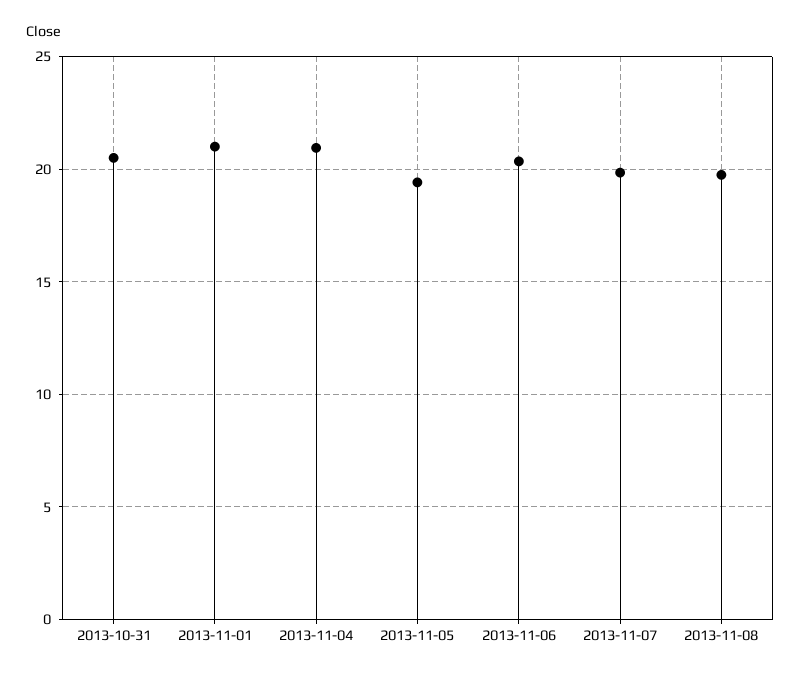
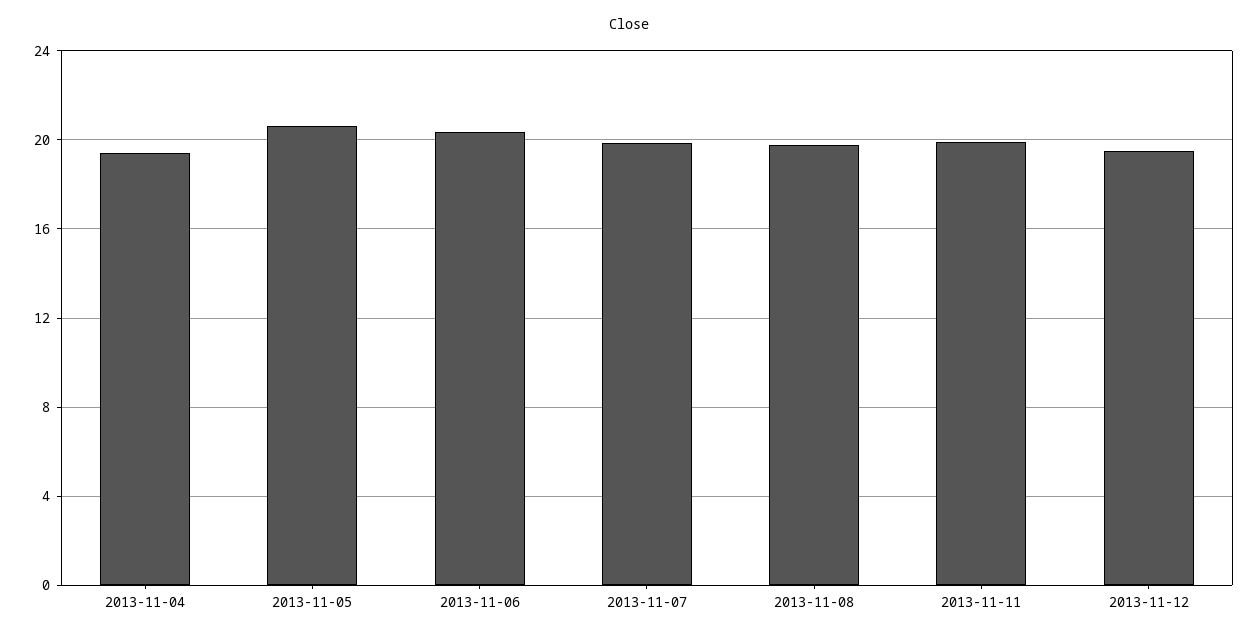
2013-10-31: 20.5 -> none
2013-11-01: 21 -> none
2013-11-04: 21 -> 19.5
2013-11-05: 19.5 -> 20.5
2013-11-11: none -> 20
2013-11-12: none -> 19.5

